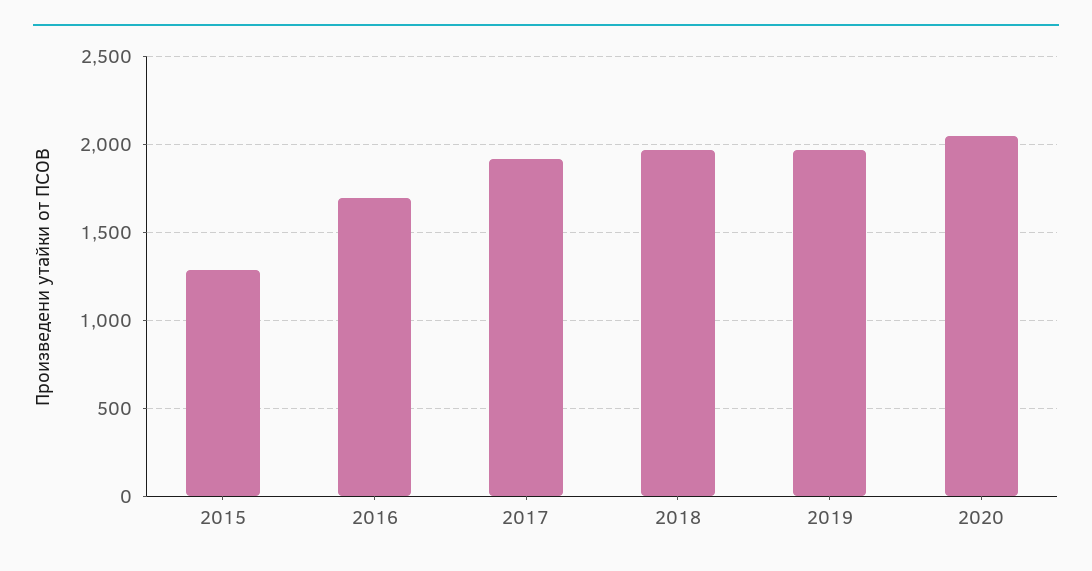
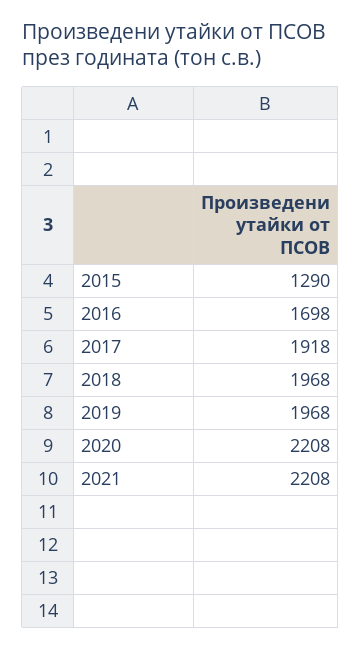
2020: 2050 -> 2208
2021: none -> 2208

